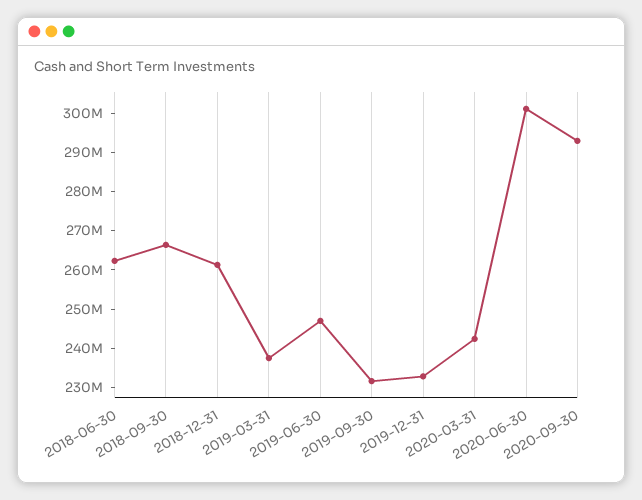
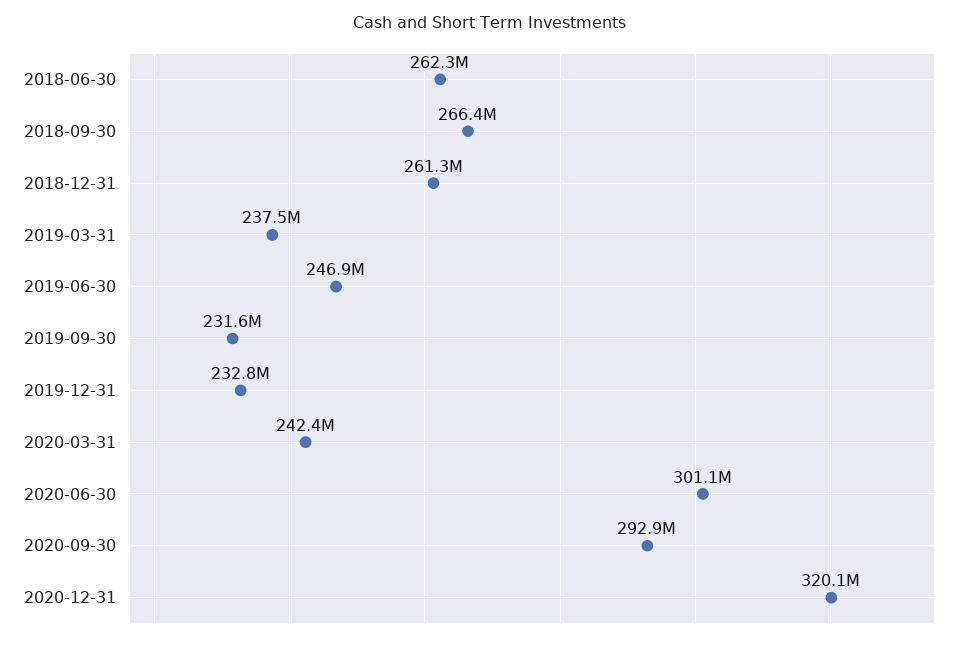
2020-12-31: none -> 320100000

